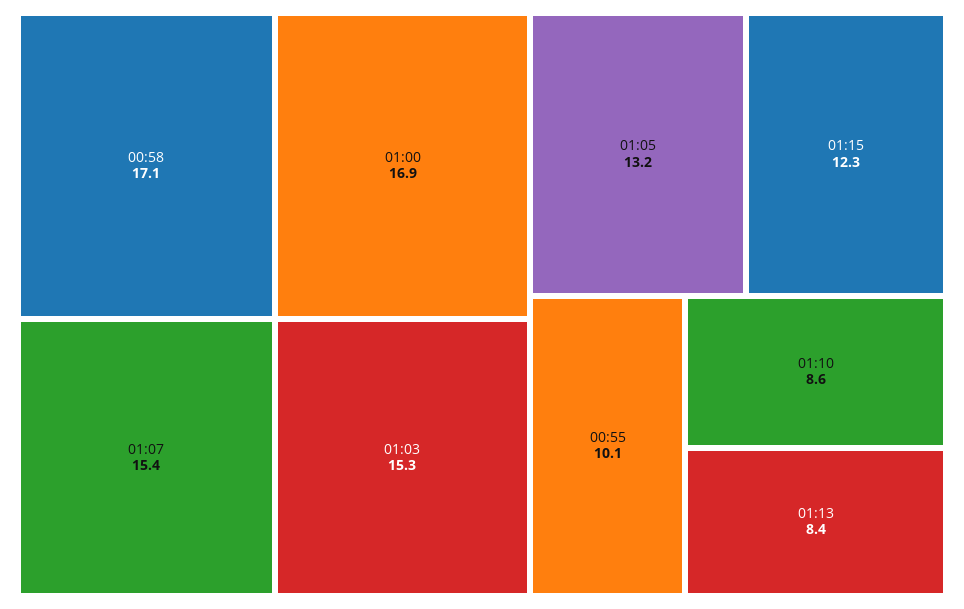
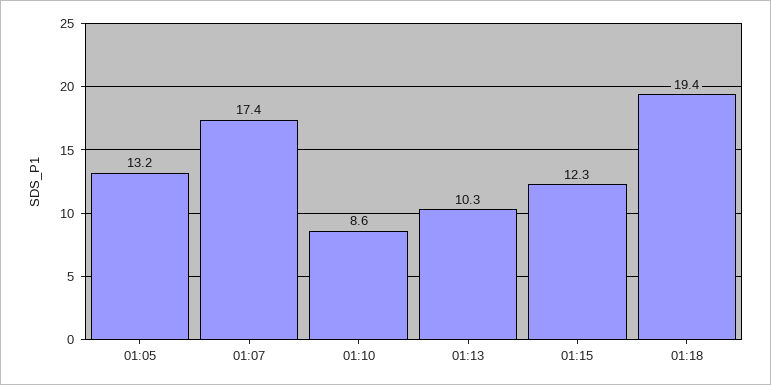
00:58: 17.1 -> none
01:00: 16.9 -> none
01:07: 15.4 -> 17.4
01:03: 15.3 -> none
00:55: 10.1 -> none
01:13: 8.4 -> 10.3
01:18: none -> 19.4

